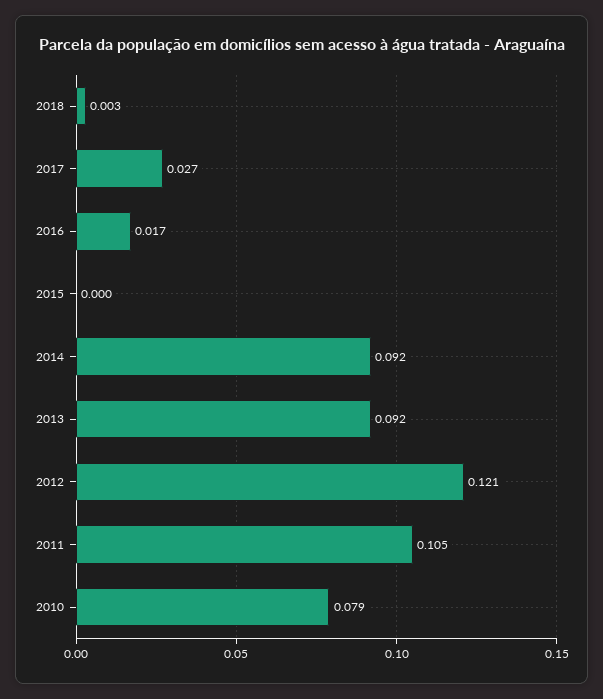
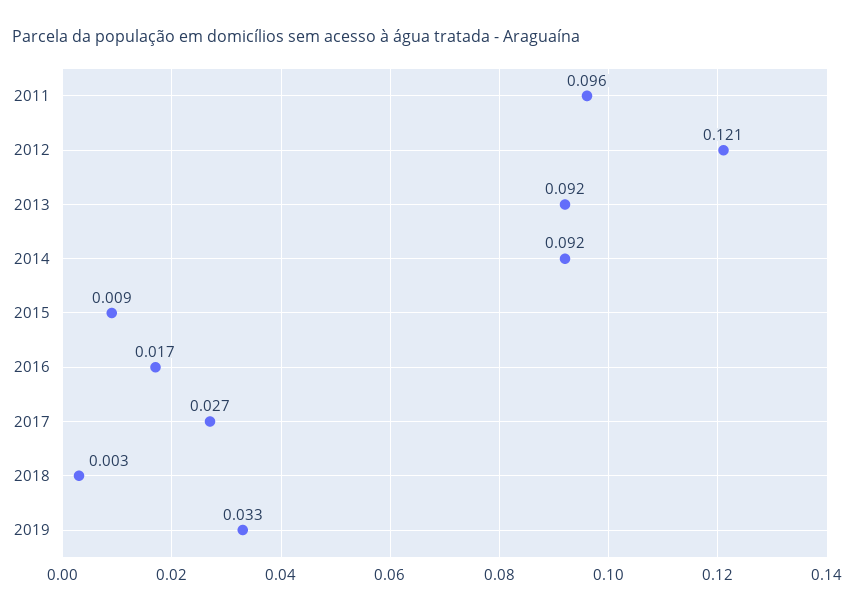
2015: 0 -> 0.009
2011: 0.105 -> 0.096
2010: 0.079 -> none
2019: none -> 0.033

